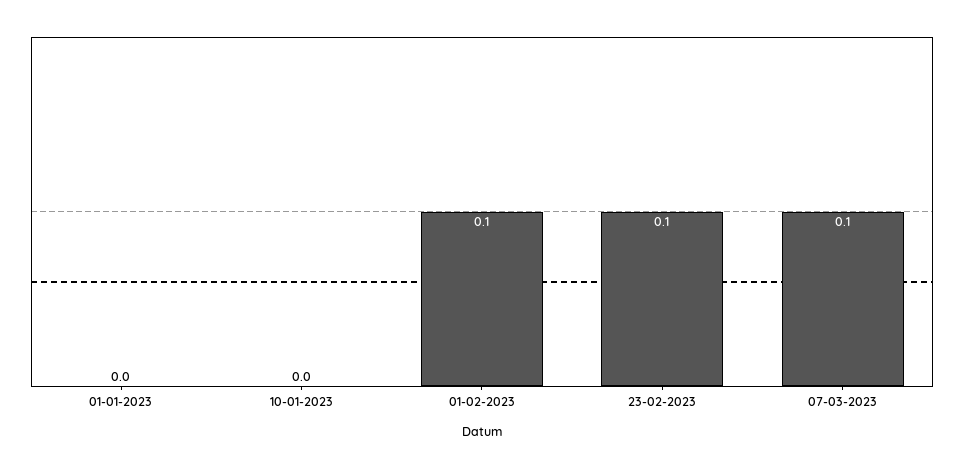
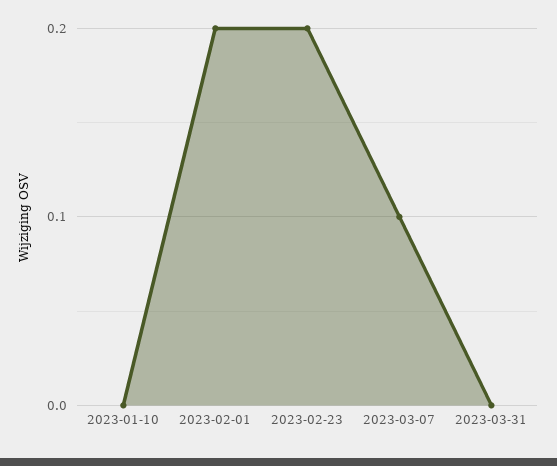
01-01-2023: 0 -> none
01-02-2023: 0.1 -> 0.2
23-02-2023: 0.1 -> 0.2
2023-03-31: none -> 0

